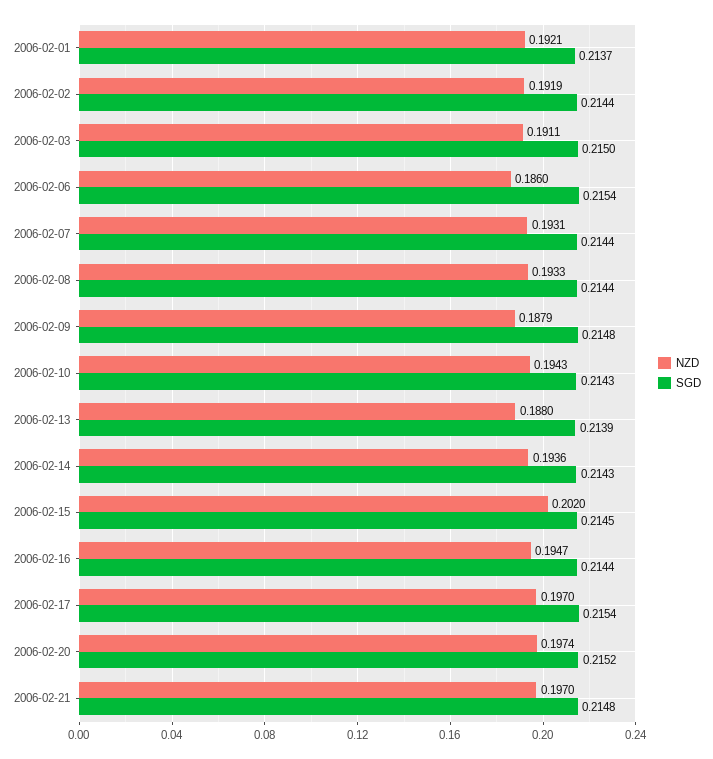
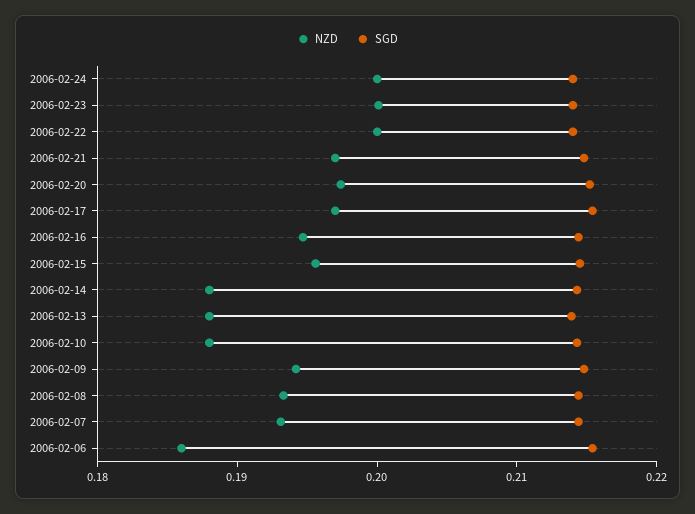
NZD, 2006-02-01: 0.1921 -> none
SGD, 2006-02-01: 0.2137 -> none
NZD, 2006-02-02: 0.1919 -> none
SGD, 2006-02-02: 0.2144 -> none
NZD, 2006-02-03: 0.1911 -> none
SGD, 2006-02-03: 0.215 -> none
NZD, 2006-02-09: 0.1879 -> 0.194
NZD, 2006-02-10: 0.1943 -> 0.188
NZD, 2006-02-14: 0.1936 -> 0.188
NZD, 2006-02-15: 0.202 -> 0.196
NZD, 2006-02-24: none -> 0.2
SGD, 2006-02-24: none -> 0.214
NZD, 2006-02-23: none -> 0.2
SGD, 2006-02-23: none -> 0.214
NZD, 2006-02-22: none -> 0.2
SGD, 2006-02-22: none -> 0.214

